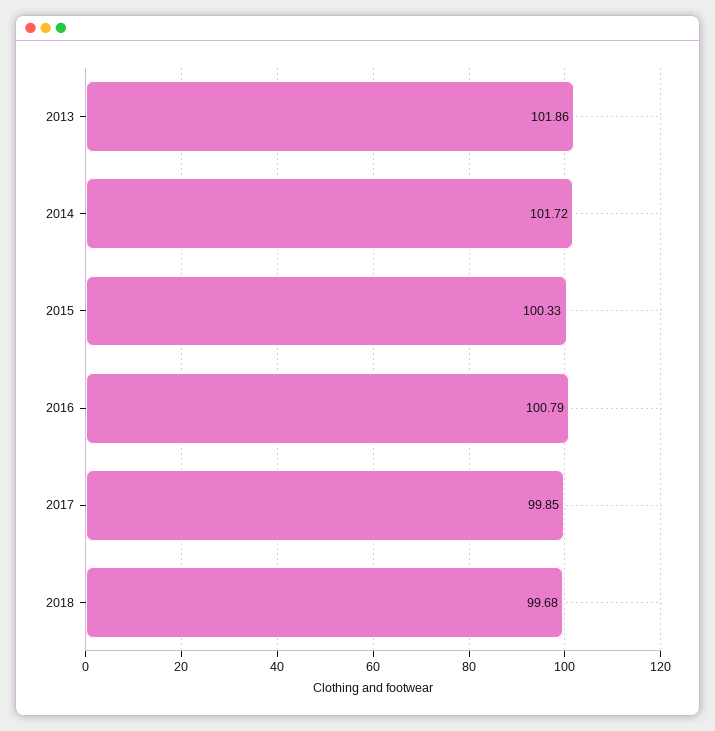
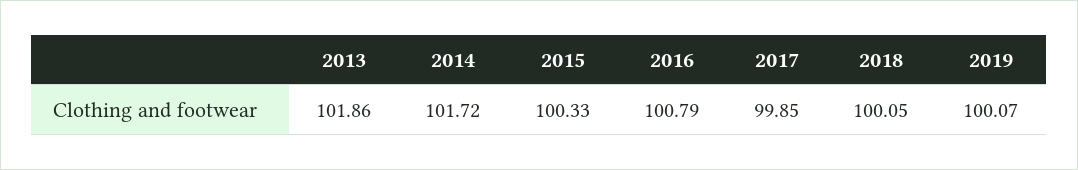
2018: 99.68 -> 100.05
2019: none -> 100.07

